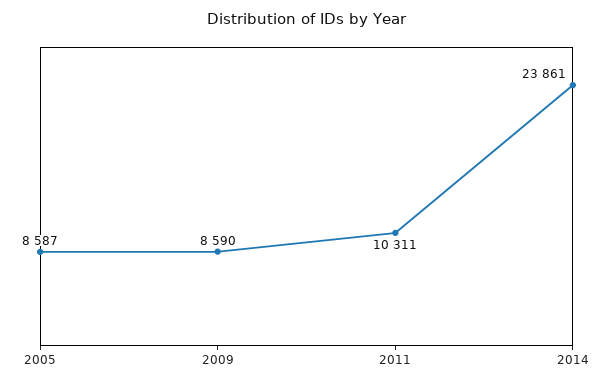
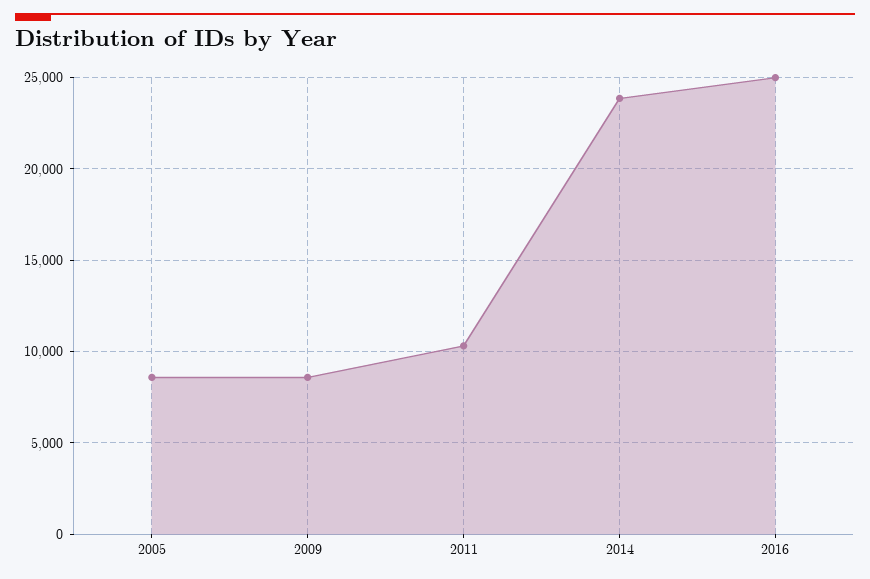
2016: none -> 25000

